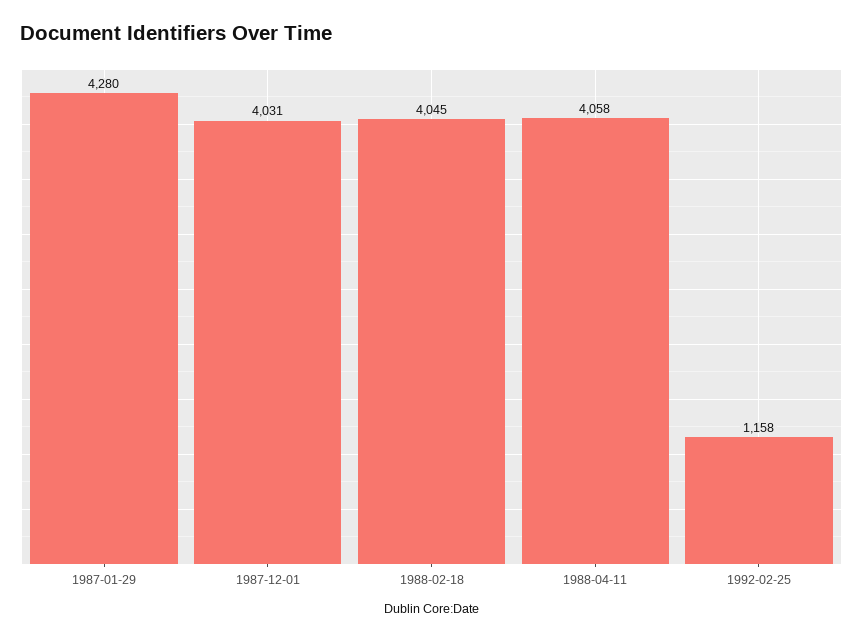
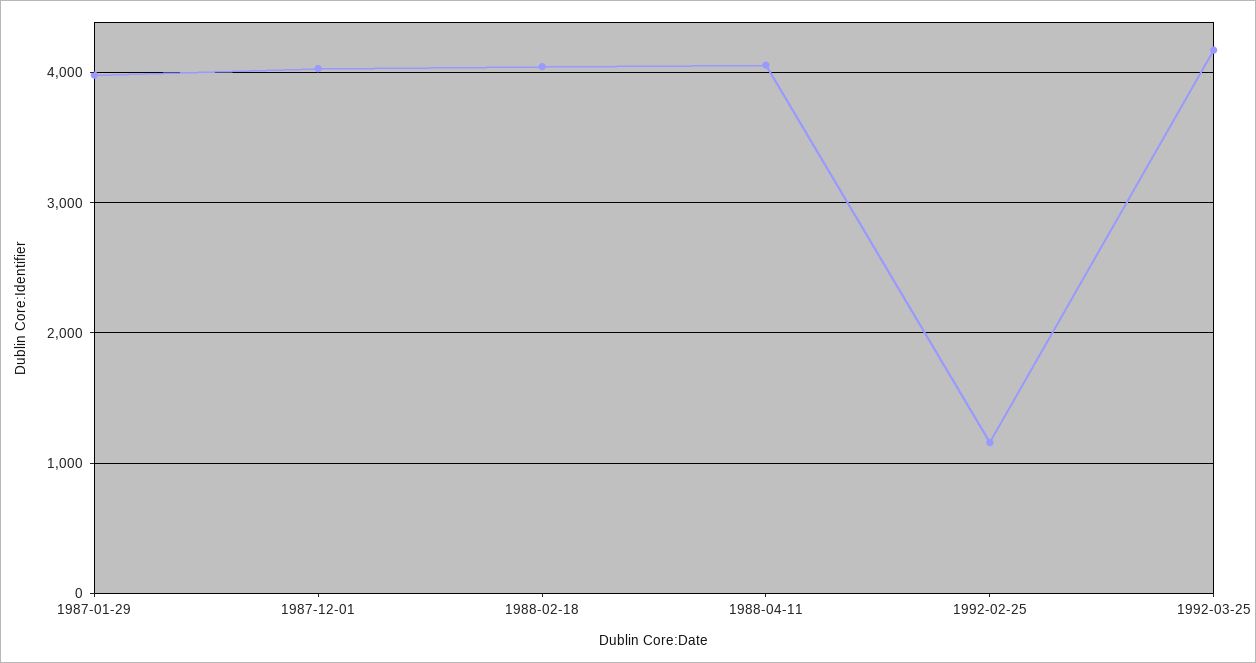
1987-01-29: 4280 -> 4000
1992-03-25: none -> 4200

